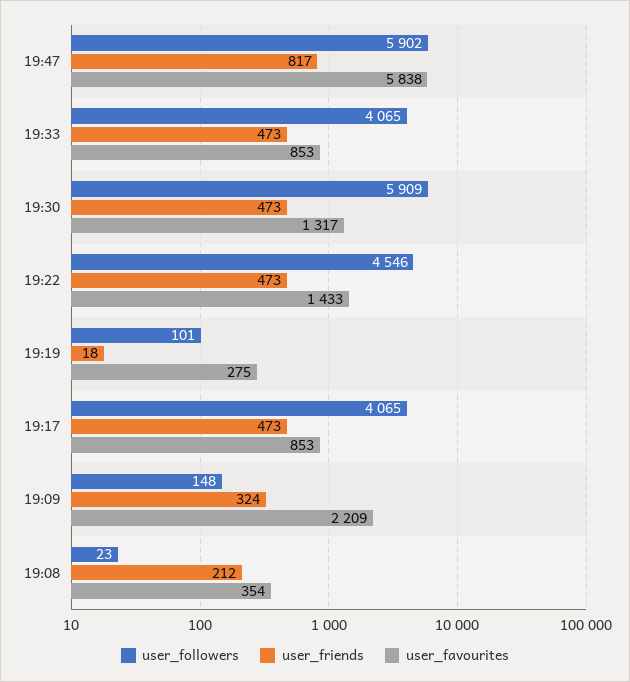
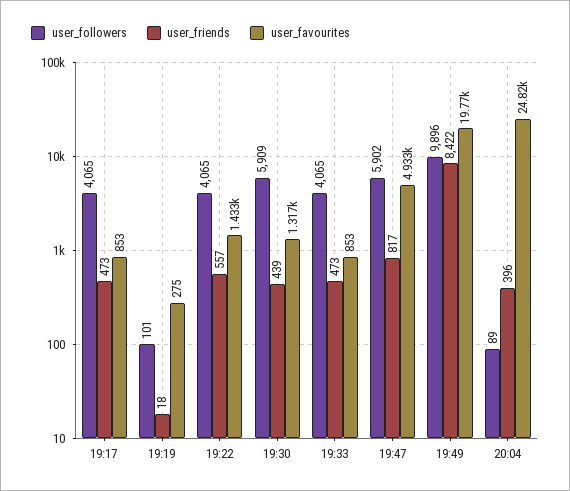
user_favourites, 19:47: 5838 -> 4933
user_friends, 19:30: 473 -> 439
user_followers, 19:22: 4546 -> 4065
user_friends, 19:22: 473 -> 557
user_followers, 19:09: 148 -> none
user_friends, 19:09: 324 -> none
user_favourites, 19:09: 2209 -> none
user_followers, 19:08: 23 -> none
user_friends, 19:08: 212 -> none
user_favourites, 19:08: 354 -> none
user_followers, 19:49: none -> 9896
user_friends, 19:49: none -> 8422
user_favourites, 19:49: none -> 19770
user_followers, 20:04: none -> 89
user_friends, 20:04: none -> 396
user_favourites, 20:04: none -> 24820

